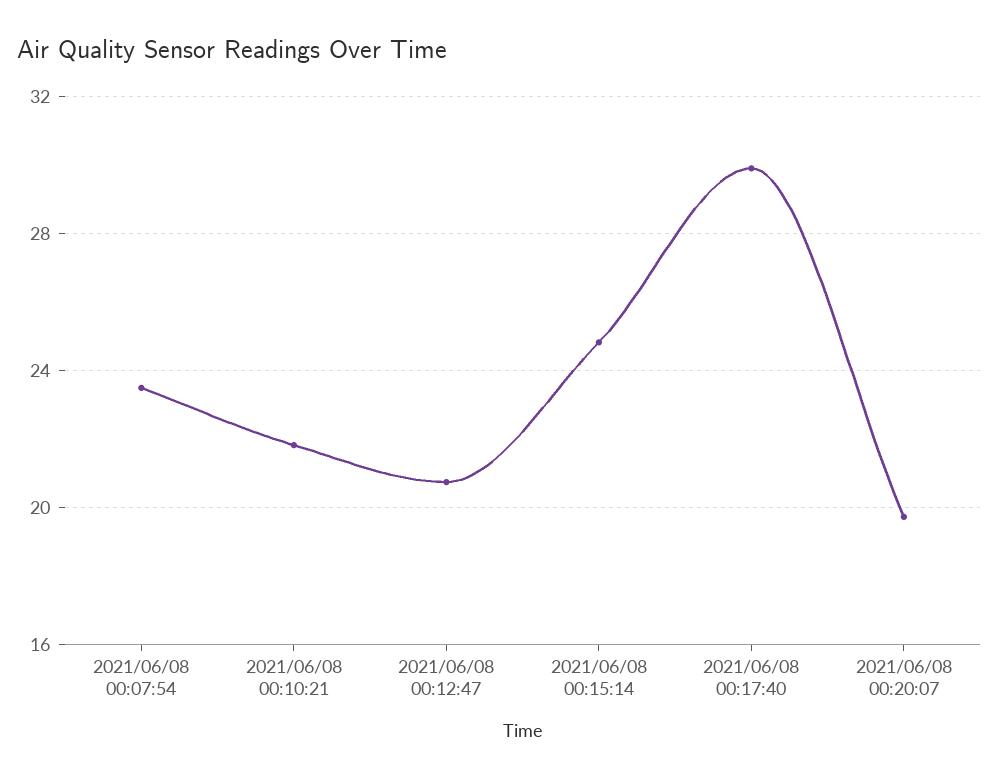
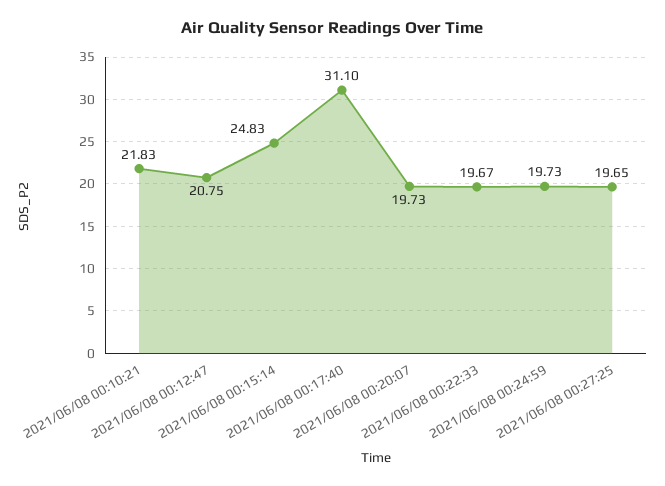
2021/06/08 00:07:54: 23.5 -> none
2021/06/08 00:17:40: 30 -> 31.1
2021/06/08 00:22:33: none -> 19.67
2021/06/08 00:24:59: none -> 19.73
2021/06/08 00:27:25: none -> 19.65

